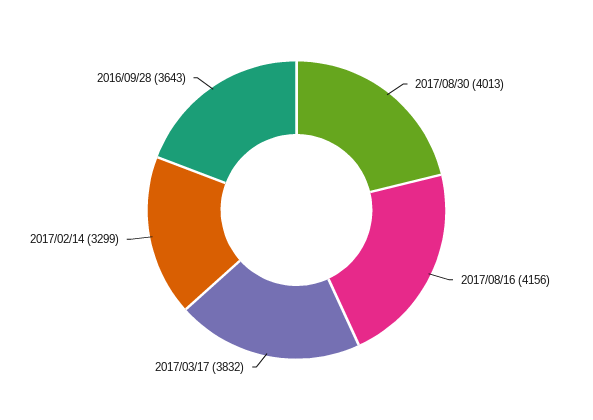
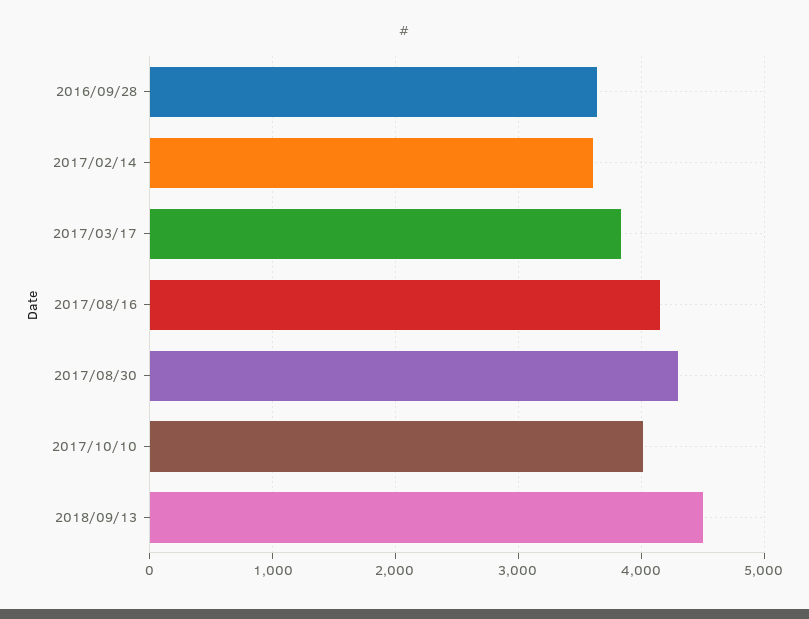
2017/08/30: 4013 -> 4300
2017/02/14: 3299 -> 3600
2017/10/10: none -> 4000
2018/09/13: none -> 4500

